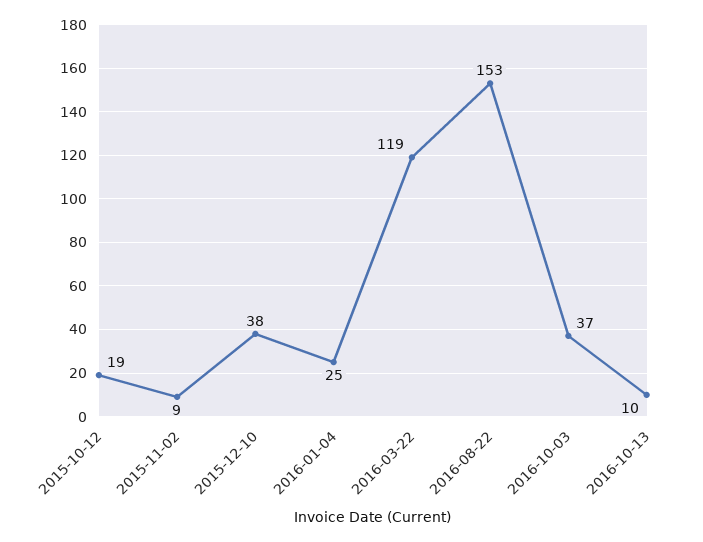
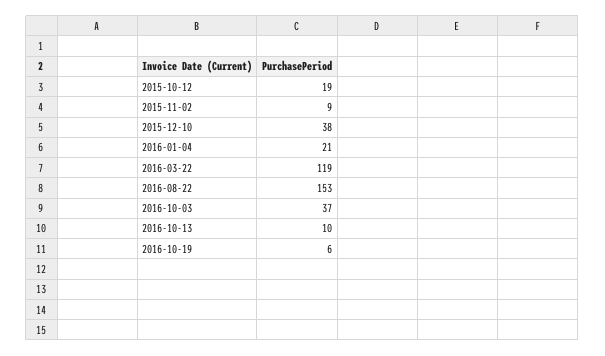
2016-01-04: 25 -> 21
2016-10-19: none -> 6

